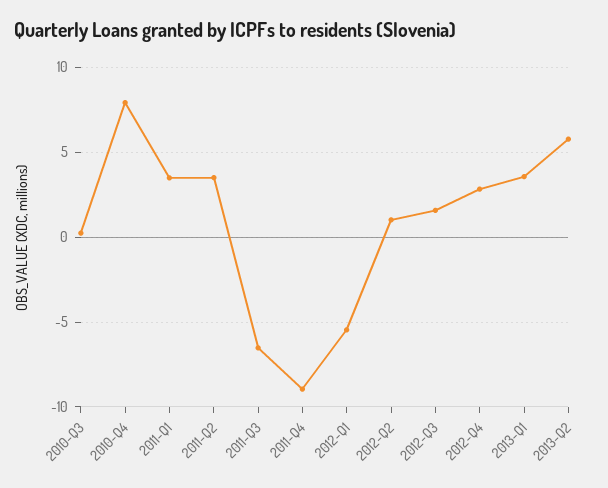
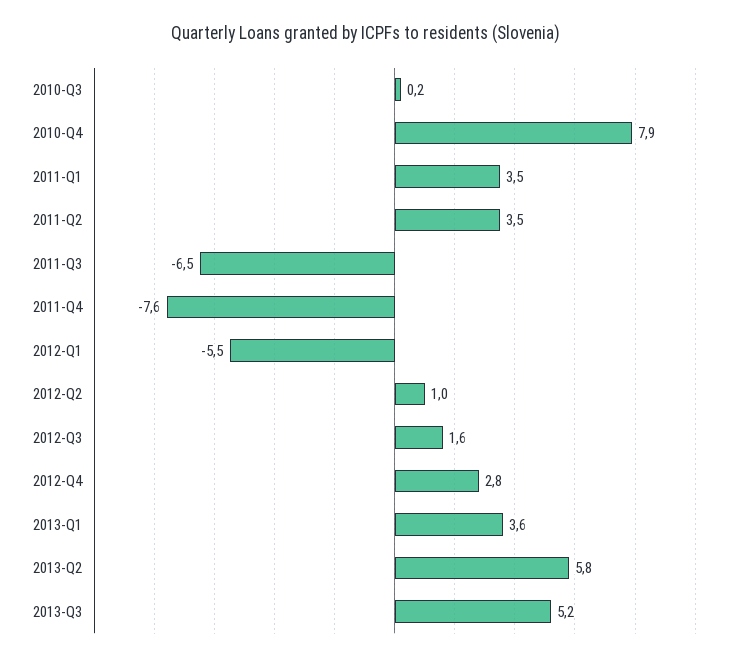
2011-Q4: -9 -> -7.6
2013-Q3: none -> 5.2

